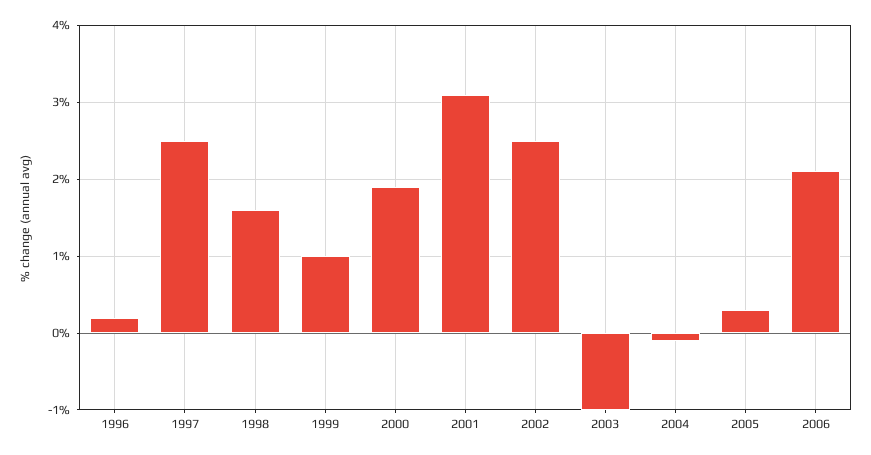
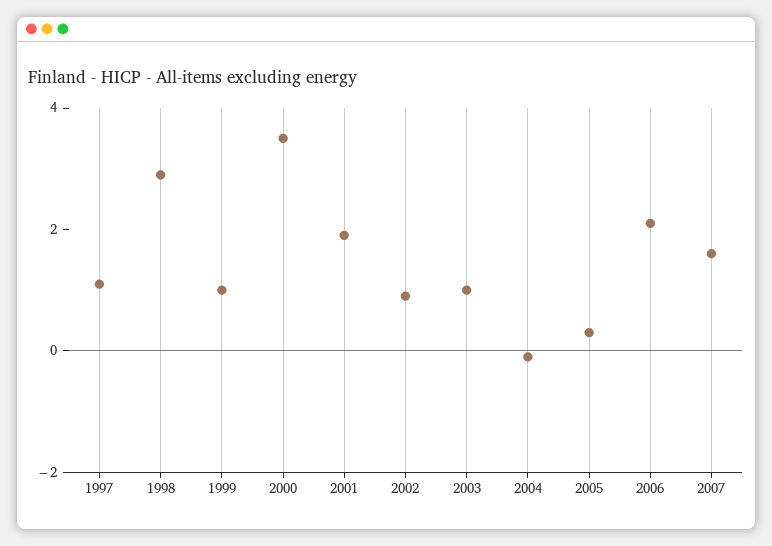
1996: 0.2 -> none
1997: 2.5 -> 1
1998: 1.6 -> 3
2000: 1.9 -> 3.5
2001: 3.1 -> 2
2002: 2.5 -> 1
2003: -1 -> 1
2007: none -> 1.5

